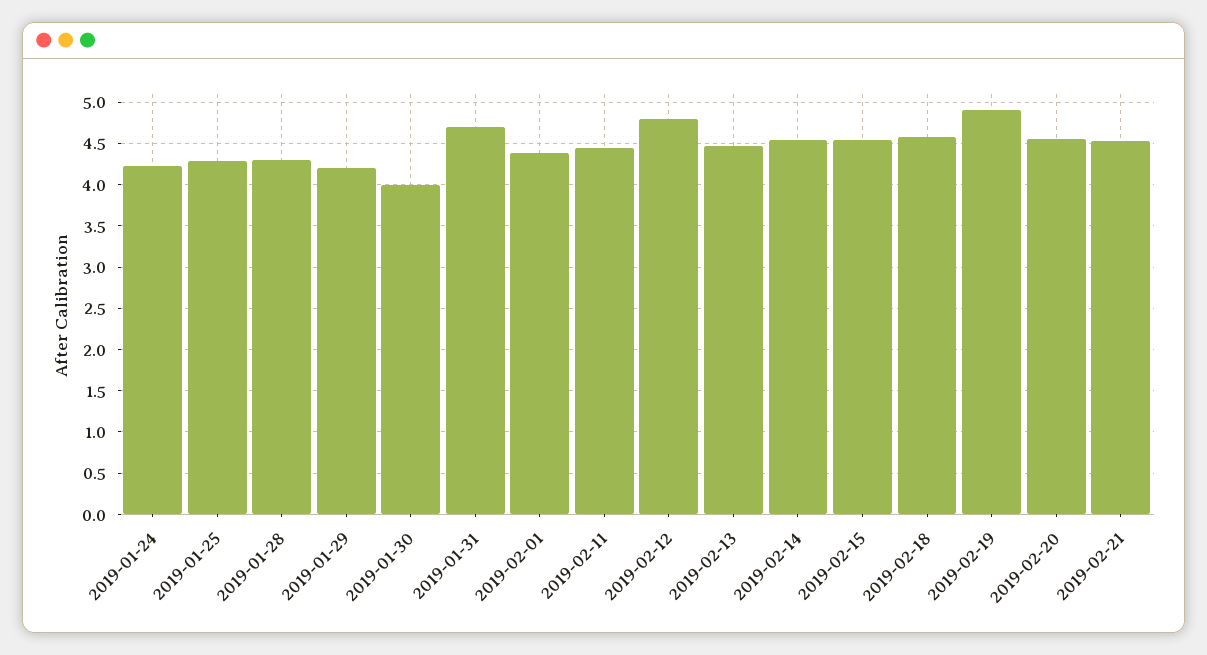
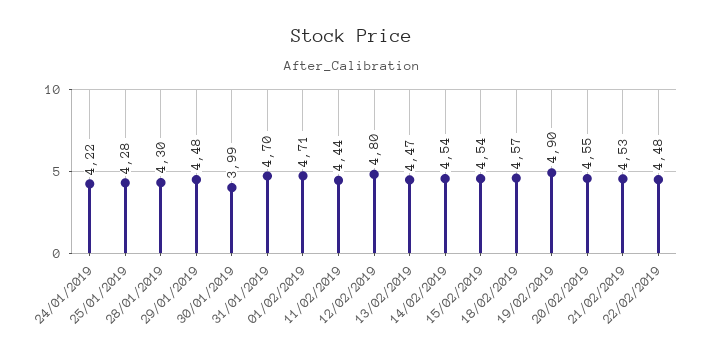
2019-01-29: 4.2 -> 4.48
2019-02-01: 4.4 -> 4.71
22/02/2019: none -> 4.48

